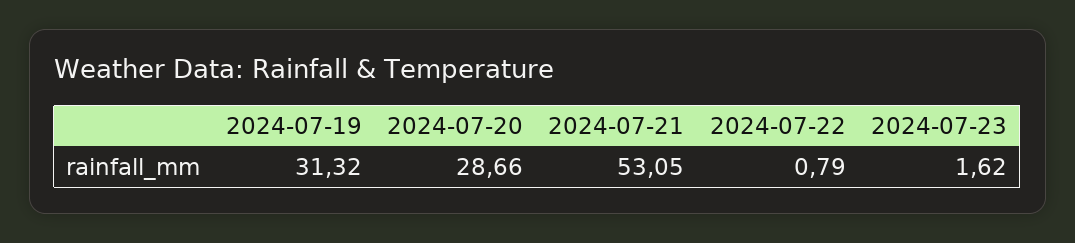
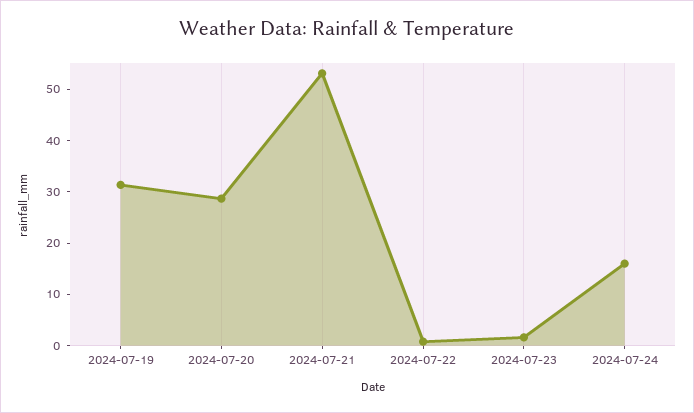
2024-07-24: none -> 16

